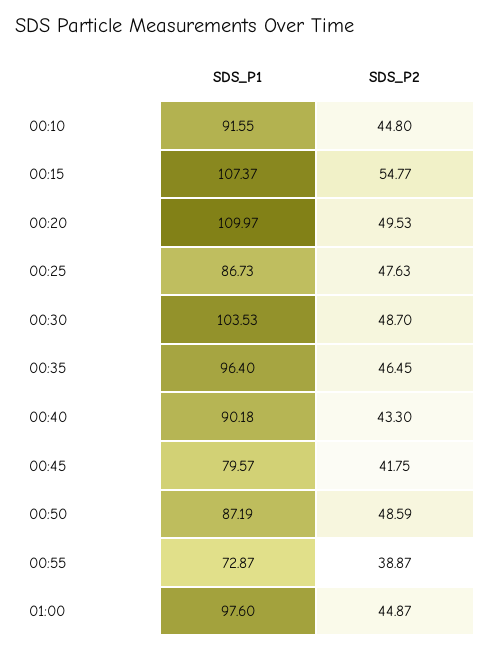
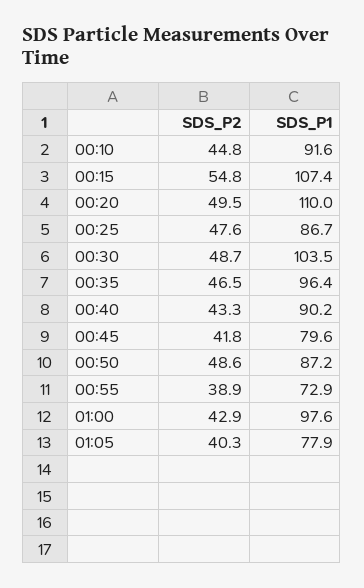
SDS_P2, 01:00: 44.87 -> 42.9
SDS_P2, 01:05: none -> 40.3
SDS_P1, 01:05: none -> 77.9

